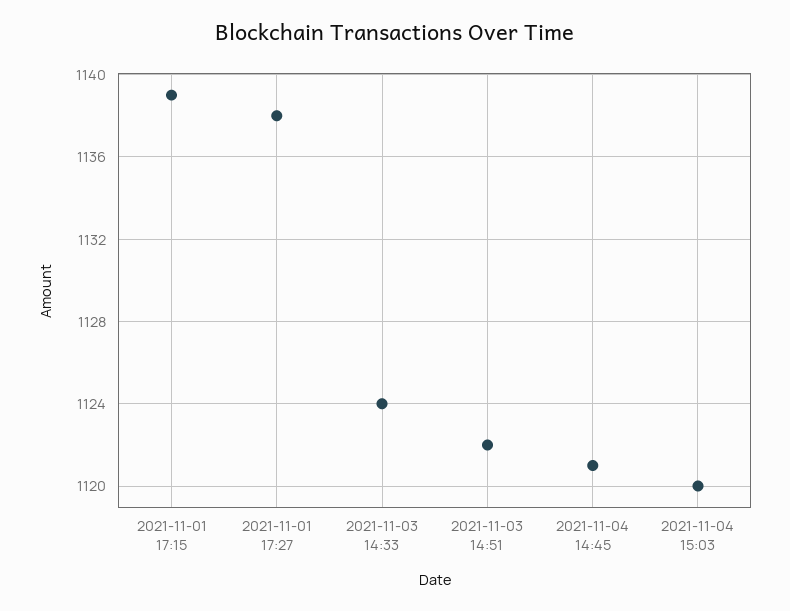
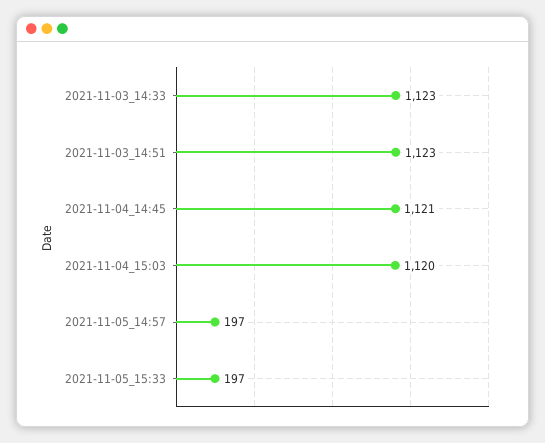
2021-11-01 17:15: 1139 -> none
2021-11-01 17:27: 1138 -> none
2021-11-03 14:33: 1124 -> 1123
2021-11-03 14:51: 1122 -> 1123
2021-11-05_14:57: none -> 197
2021-11-05_15:33: none -> 197

